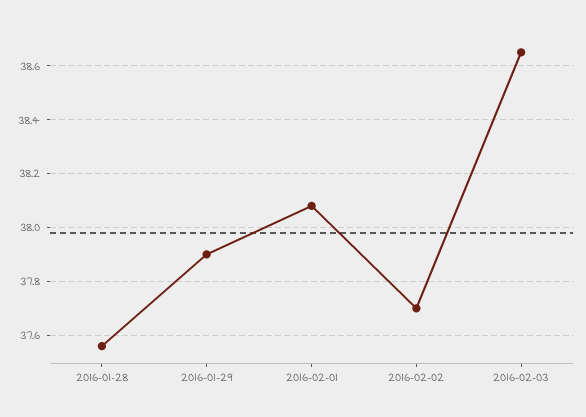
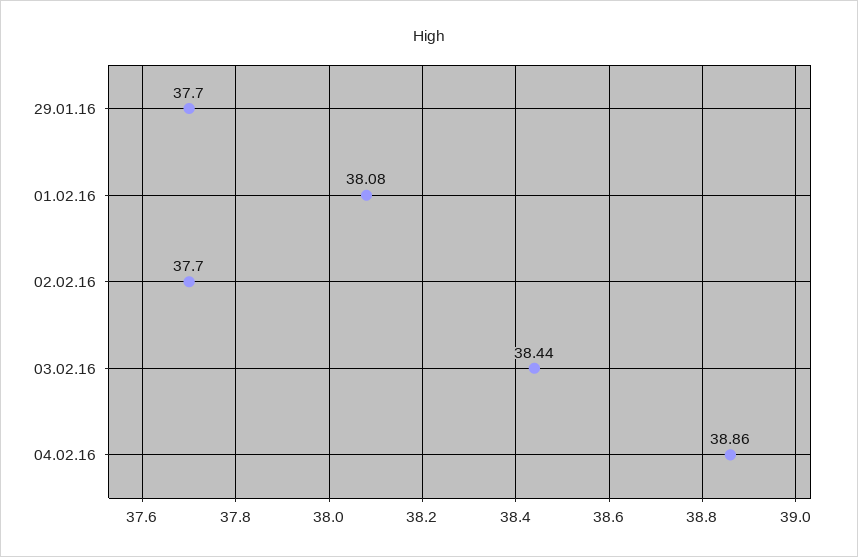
2016-01-28: 37.55 -> none
2016-01-29: 37.9 -> 37.7
2016-02-03: 38.65 -> 38.44
04.02.16: none -> 38.86

